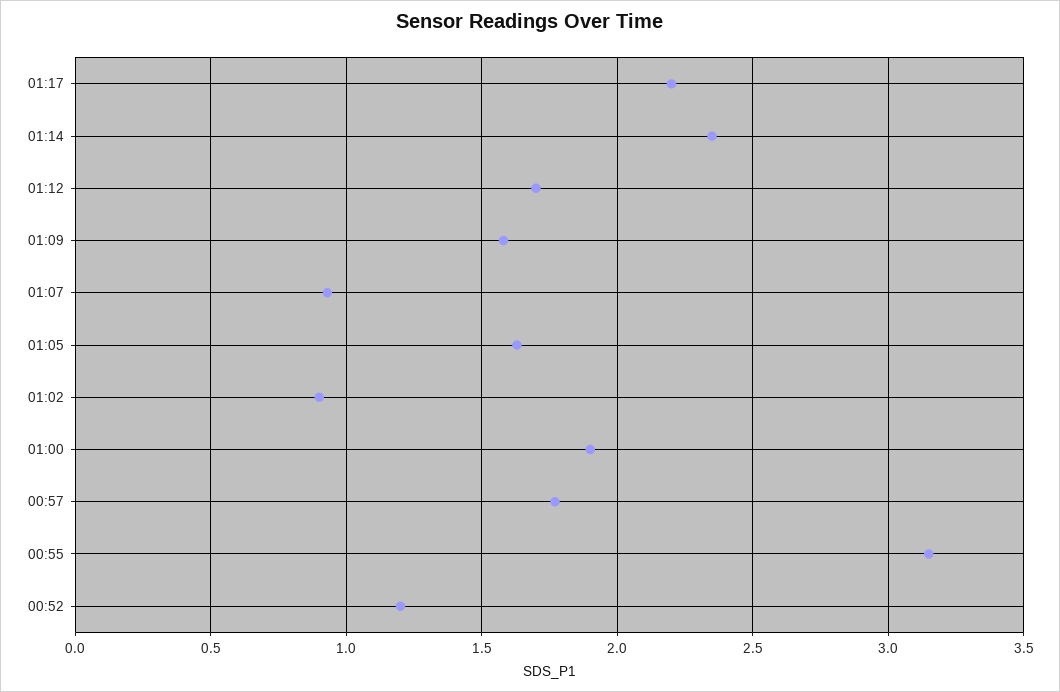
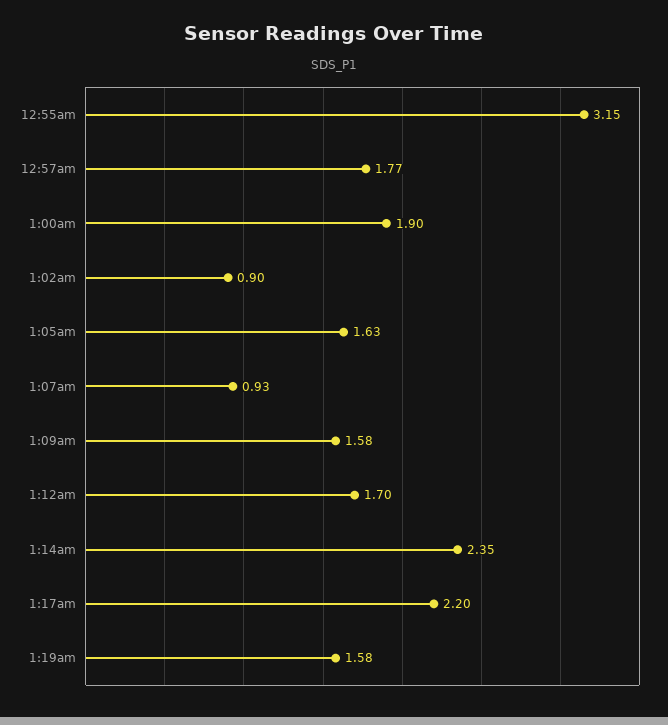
00:52: 1.2 -> none
1:19am: none -> 1.58

